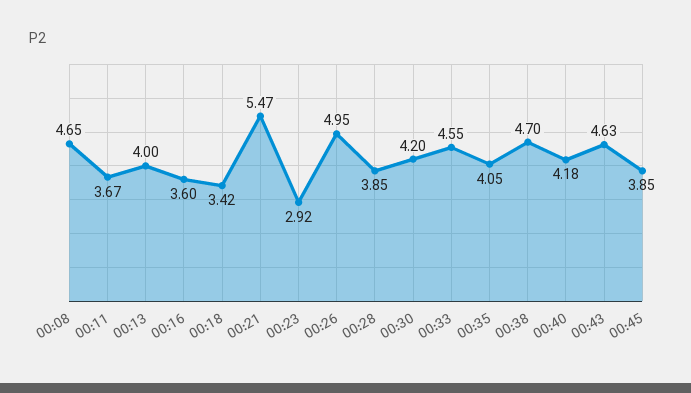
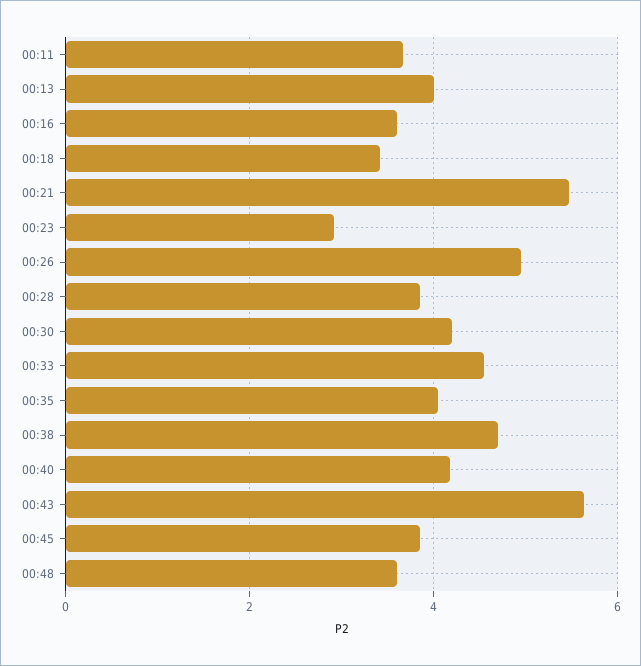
00:08: 4.65 -> none
00:43: 4.63 -> 5.6
00:48: none -> 3.6

